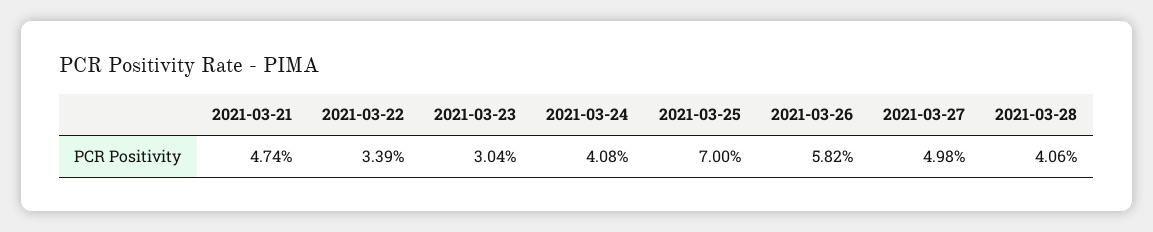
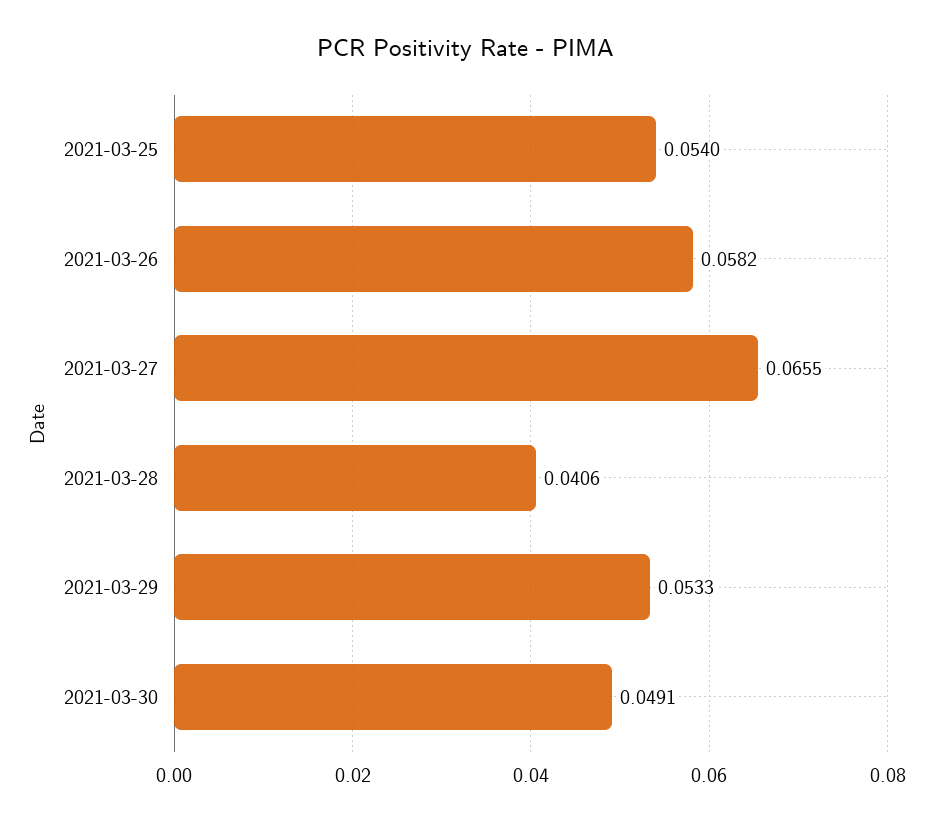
2021-03-21: 0.0474 -> none
2021-03-22: 0.0339 -> none
2021-03-23: 0.0304 -> none
2021-03-24: 0.0408 -> none
2021-03-25: 0.07 -> 0.054
2021-03-27: 0.0498 -> 0.0655
2021-03-29: none -> 0.0533
2021-03-30: none -> 0.0491

